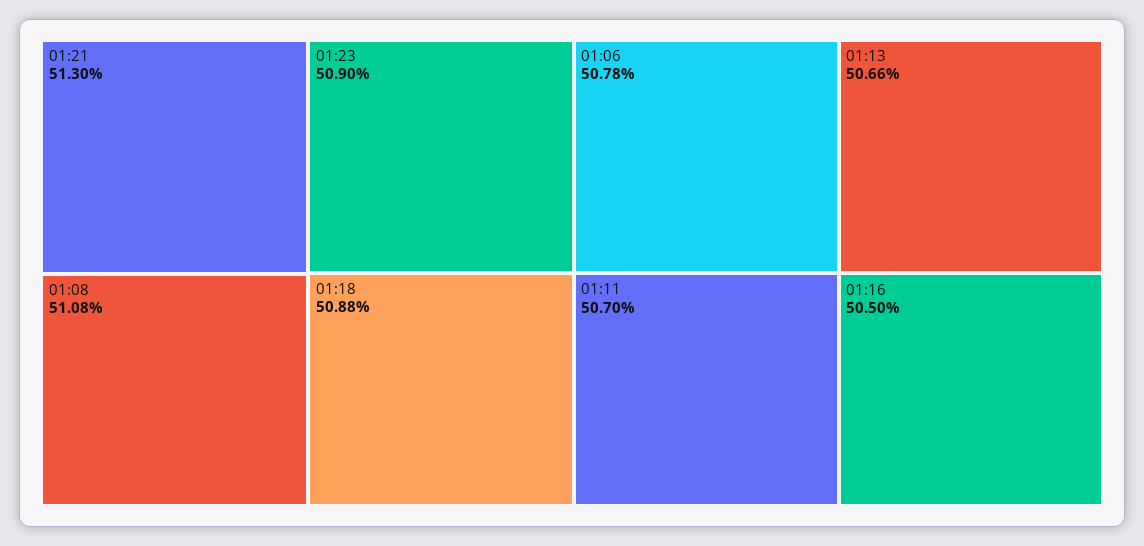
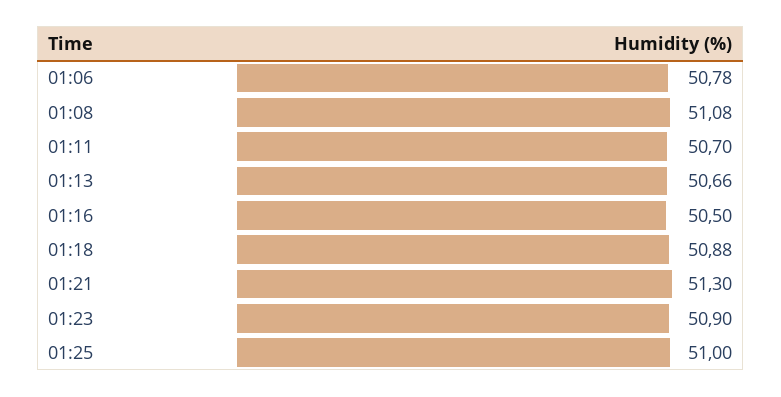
01:25: none -> 51

